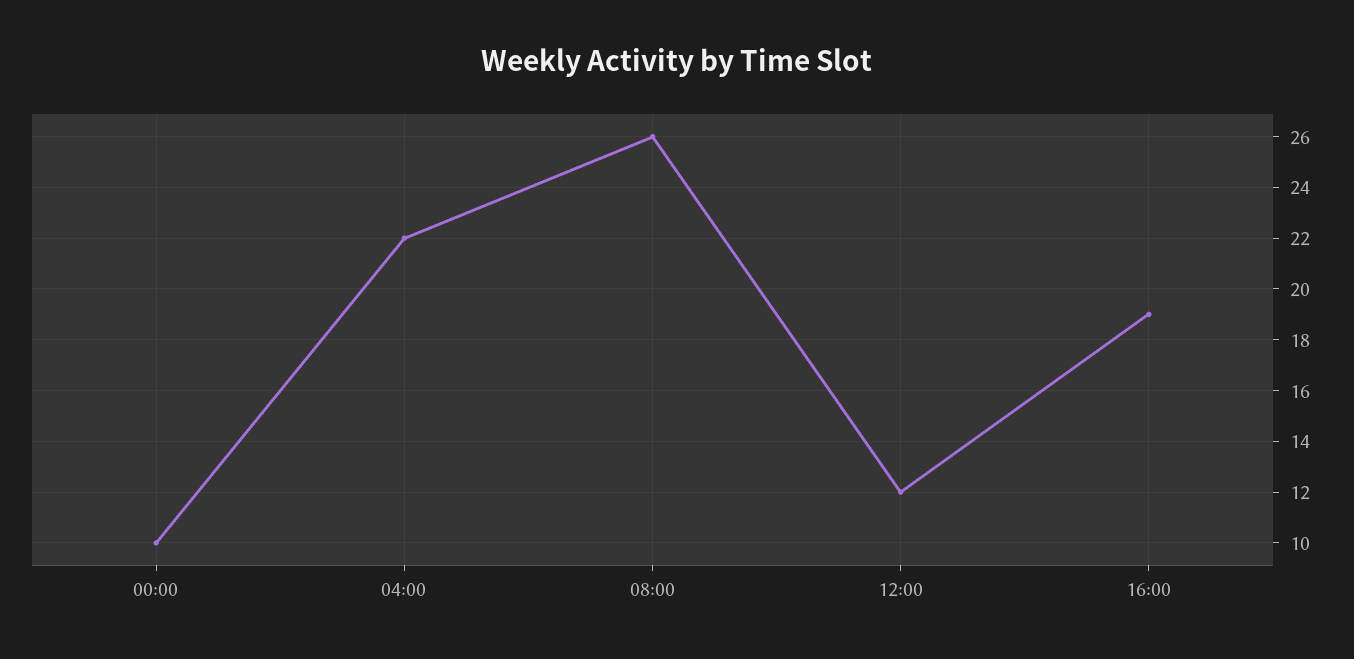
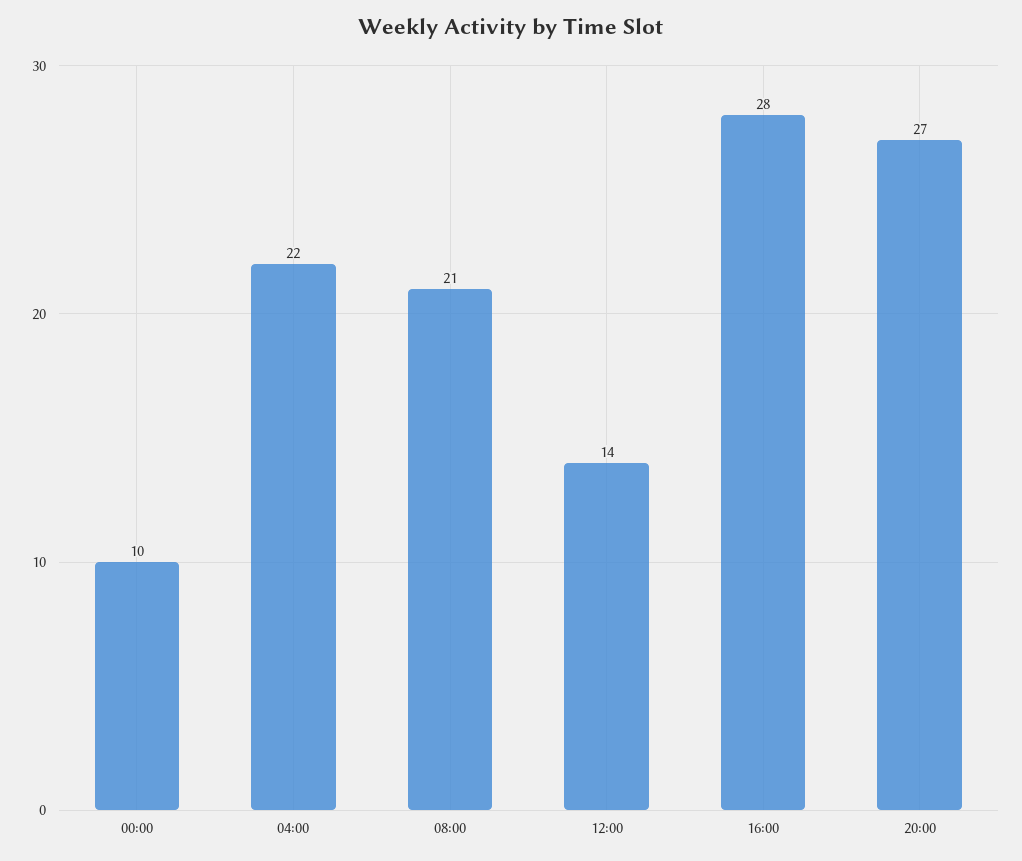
08:00: 26 -> 21
12:00: 12 -> 14
16:00: 19 -> 28
20:00: none -> 27

